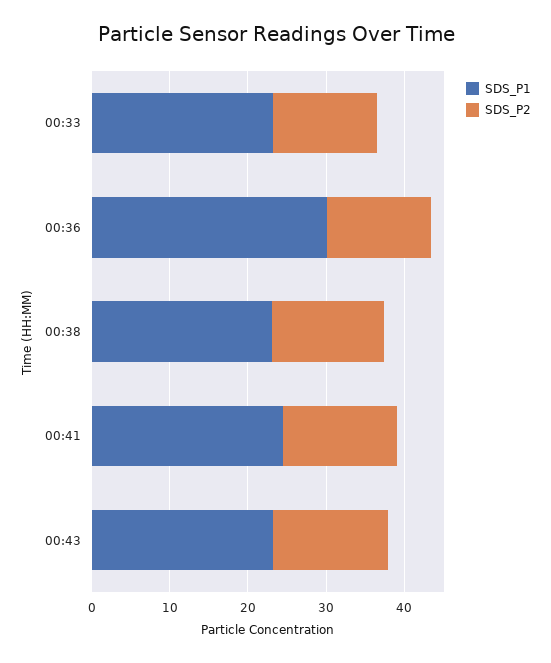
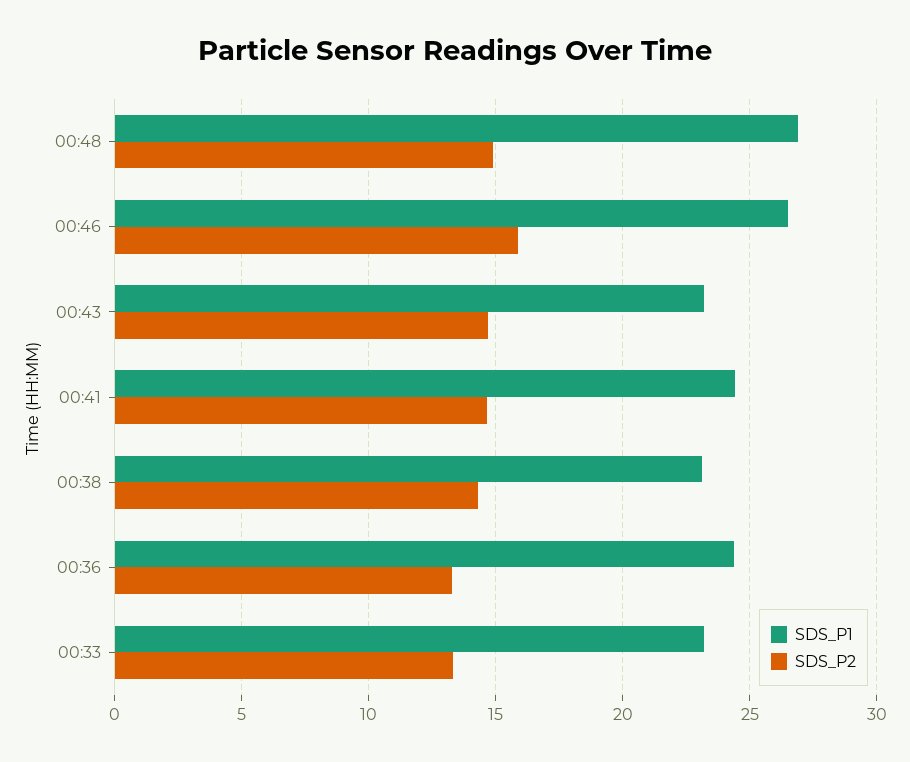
SDS_P1, 00:36: 30 -> 24.5
SDS_P1, 00:48: none -> 27
SDS_P2, 00:48: none -> 15
SDS_P1, 00:46: none -> 26.5
SDS_P2, 00:46: none -> 16

